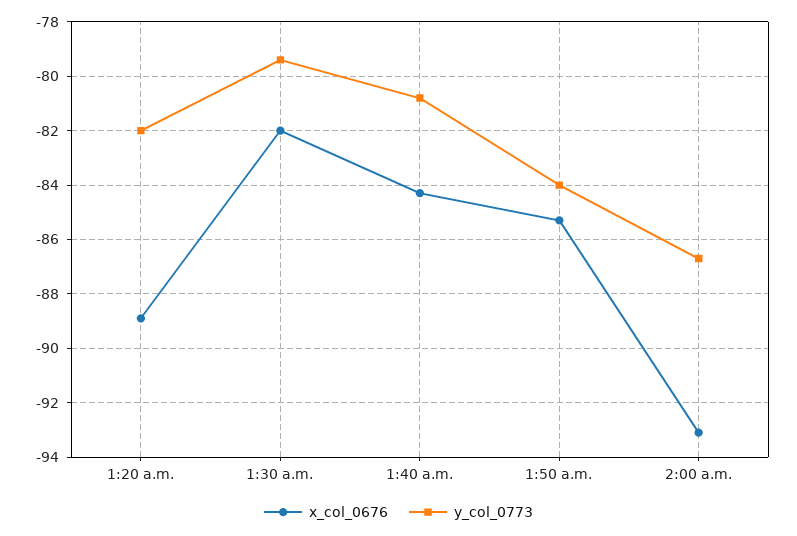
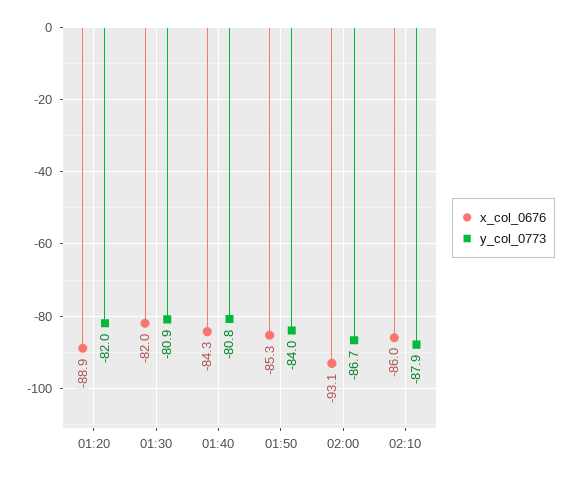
y_col_0773, 1:30 a.m.: -79.5 -> -80.9
x_col_0676, 02:10: none -> -86
y_col_0773, 02:10: none -> -87.9

